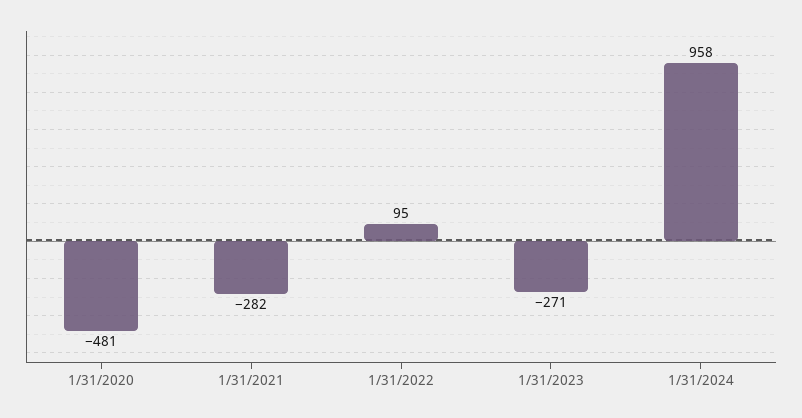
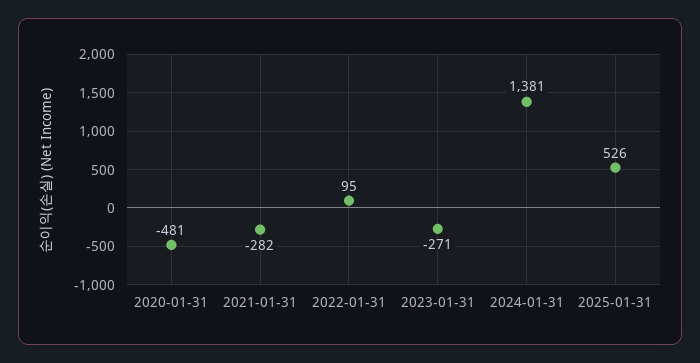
1/31/2024: 958 -> 1381
2025-01-31: none -> 526

